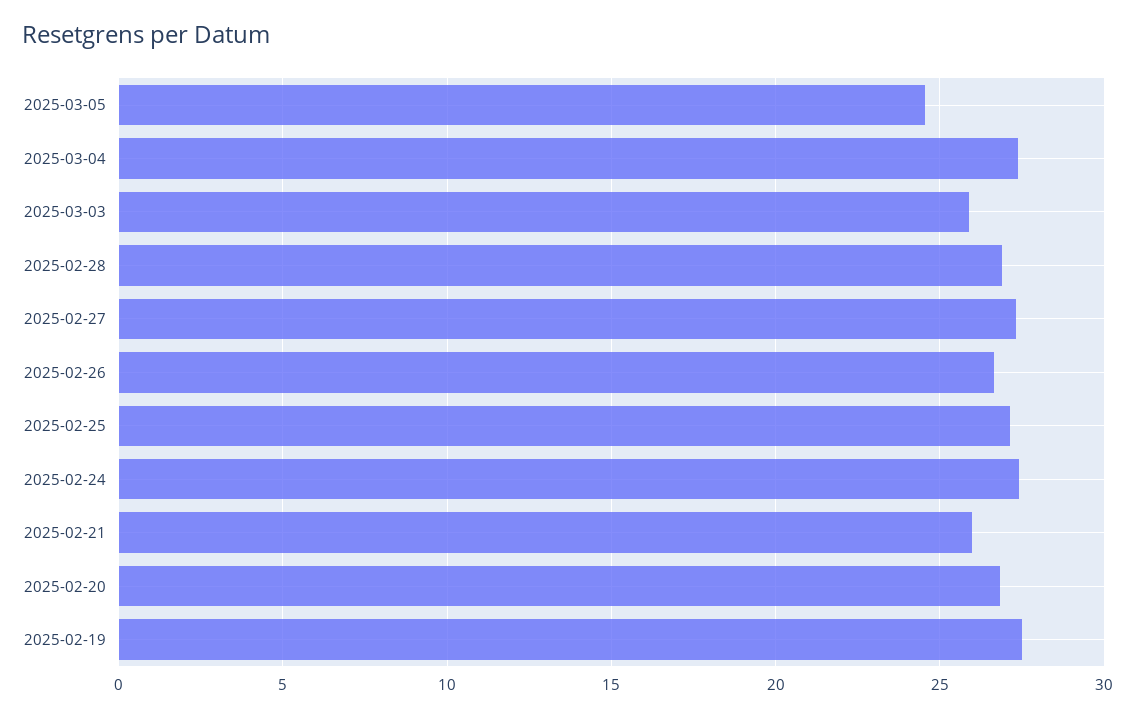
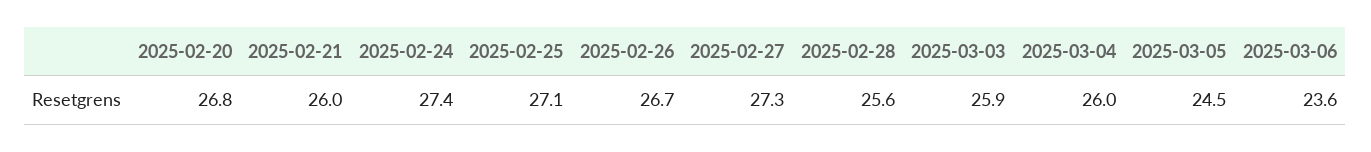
2025-03-04: 27.5 -> 26
2025-02-28: 27 -> 25.6
2025-02-19: 27.5 -> none
2025-03-06: none -> 23.6

